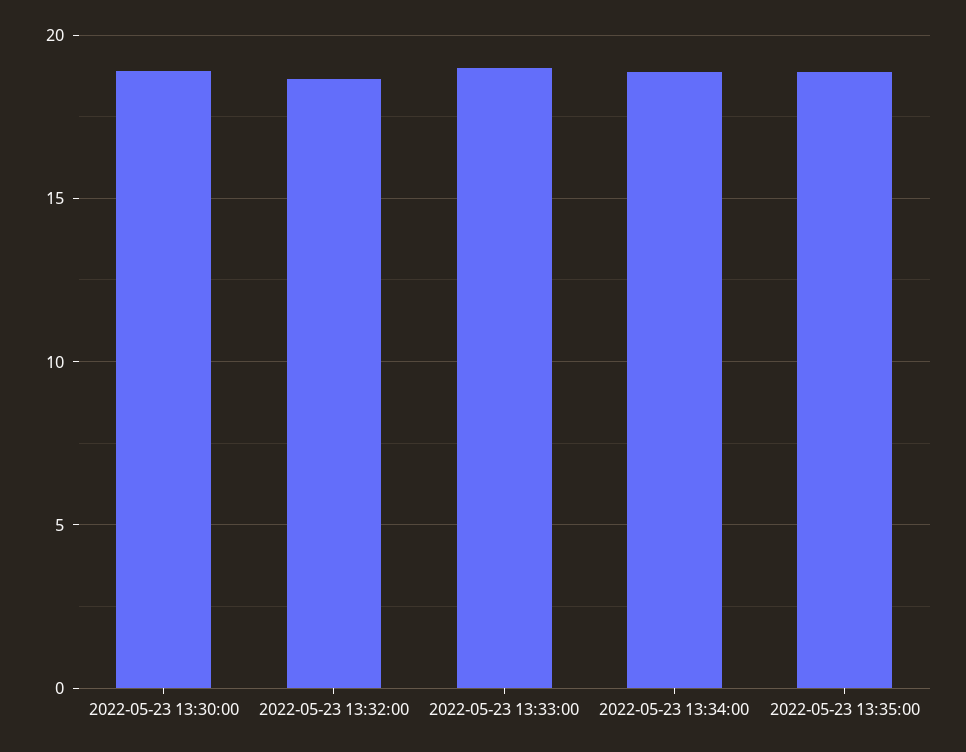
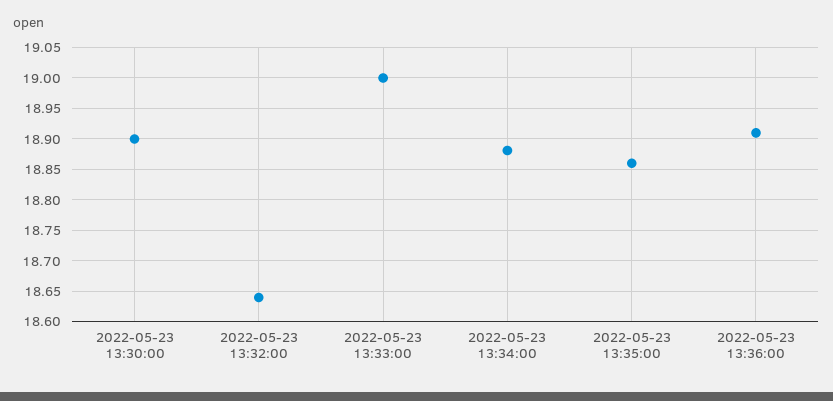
2022-05-23 13:36:00: none -> 18.91

